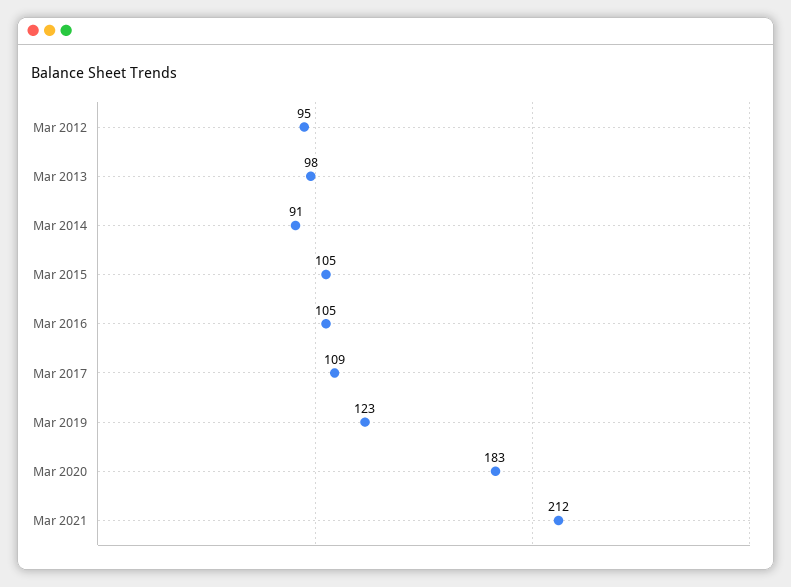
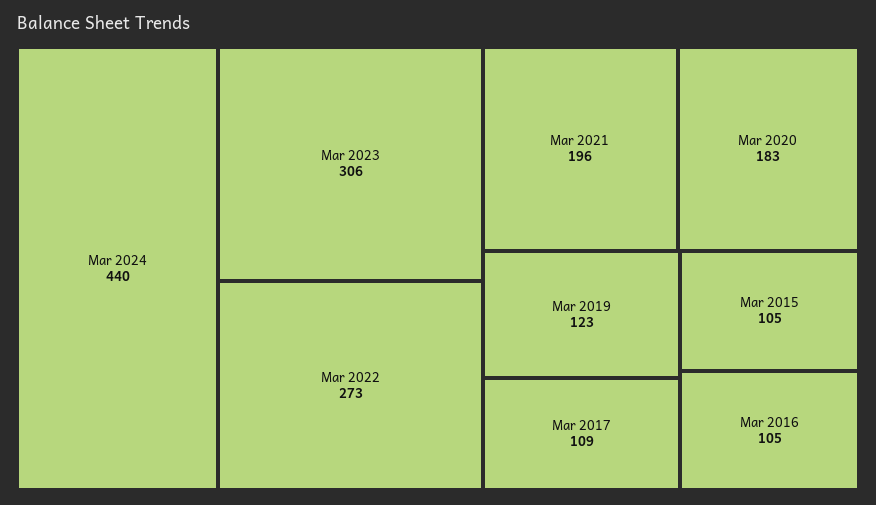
Mar 2012: 95 -> none
Mar 2013: 98 -> none
Mar 2014: 91 -> none
Mar 2021: 212 -> 196
Mar 2024: none -> 440
Mar 2023: none -> 306
Mar 2022: none -> 273

